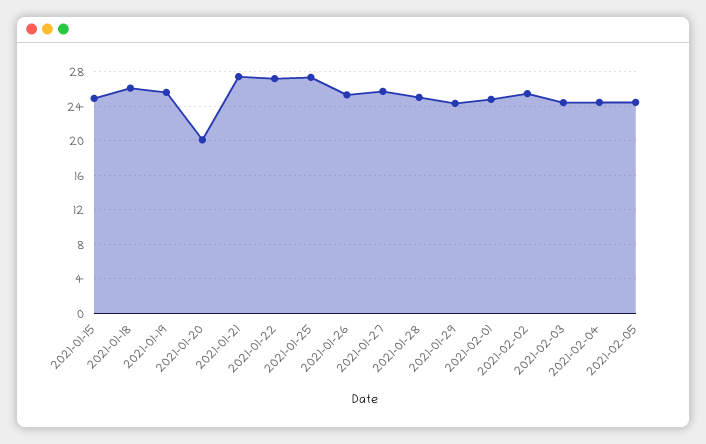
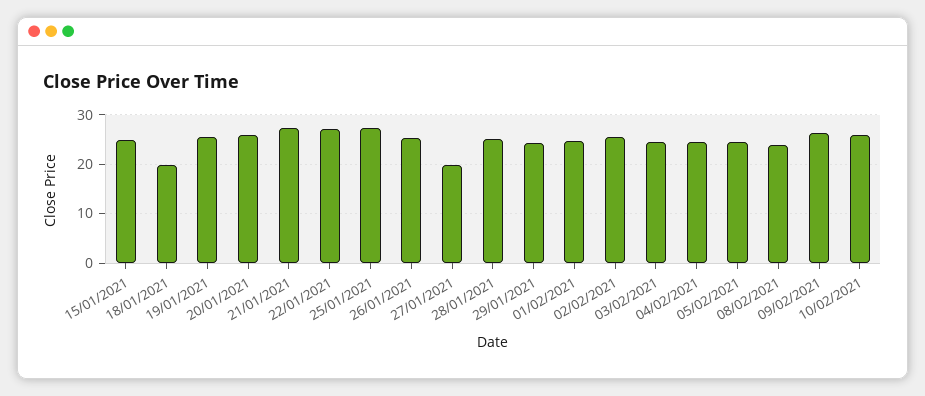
2021-01-18: 26 -> 20
2021-01-20: 20 -> 26
2021-01-27: 26 -> 20
08/02/2021: none -> 24
09/02/2021: none -> 26
10/02/2021: none -> 26

